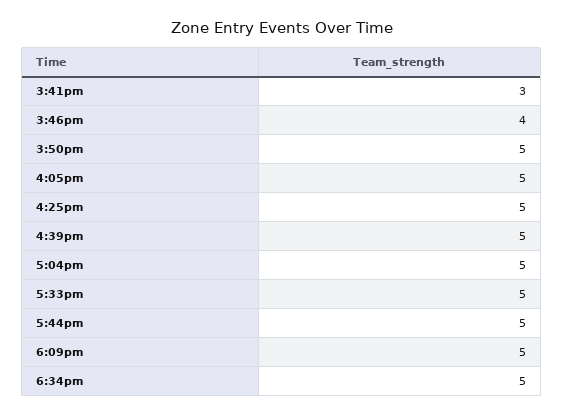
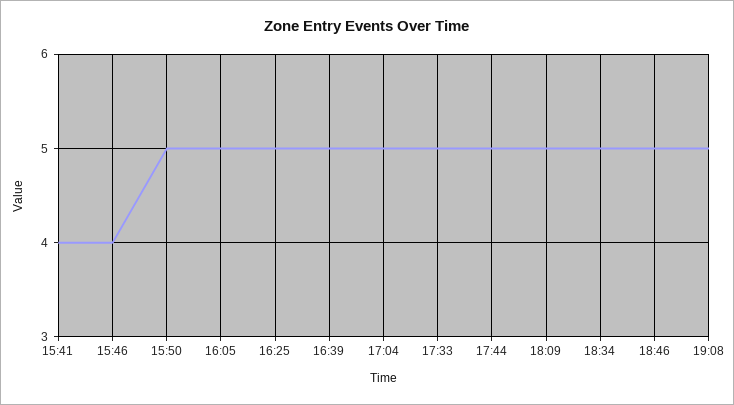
3:41pm: 3 -> 4
18:46: none -> 5
19:08: none -> 5

